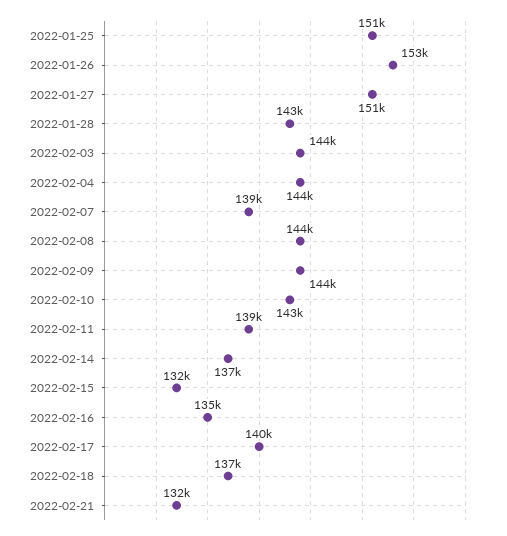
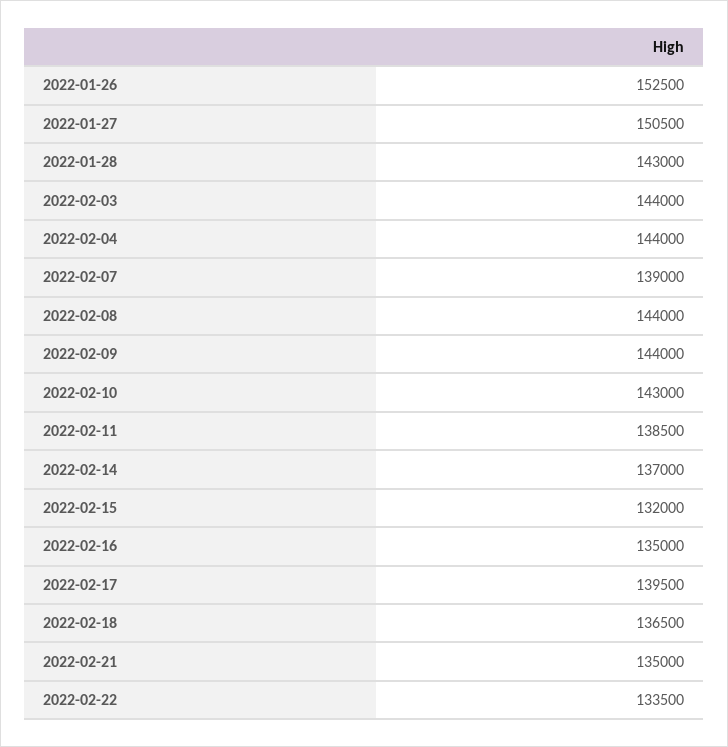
2022-01-25: 151000 -> none
2022-02-21: 132000 -> 135000
2022-02-22: none -> 133500

